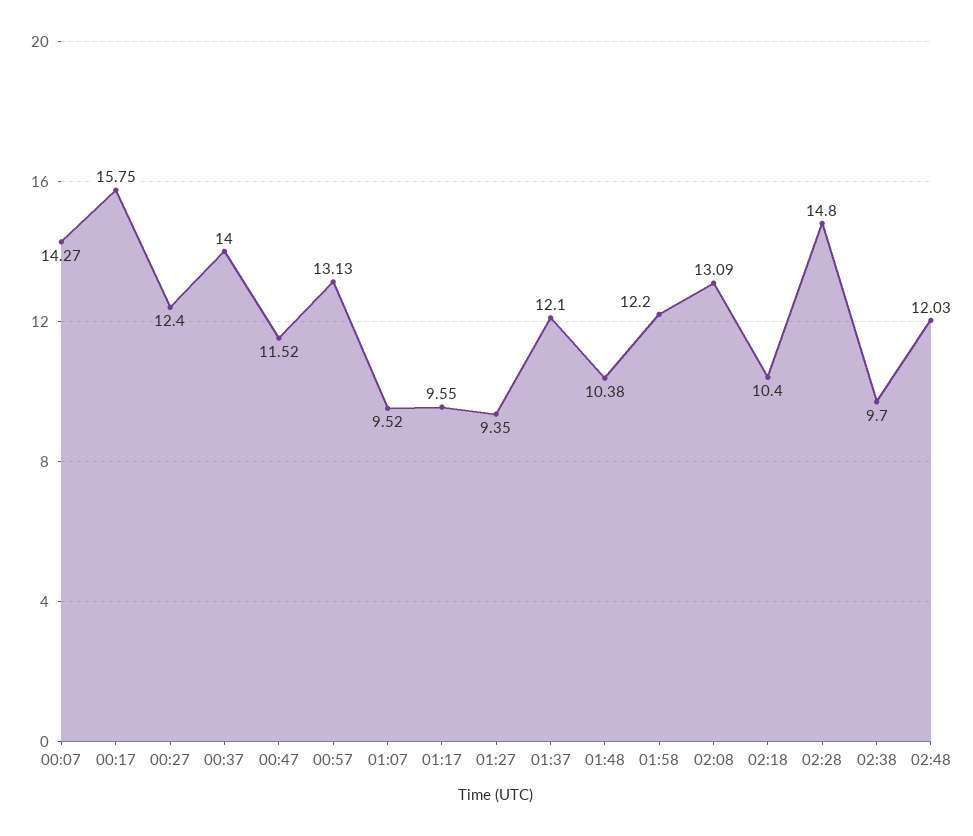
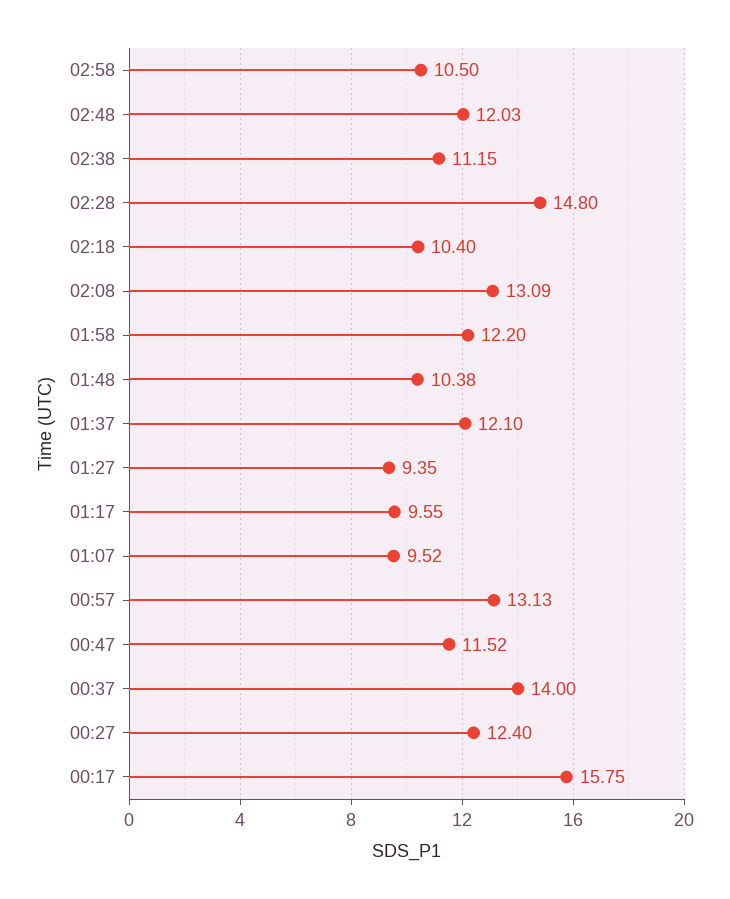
00:07: 14.27 -> none
02:38: 9.7 -> 11.15
02:58: none -> 10.5

